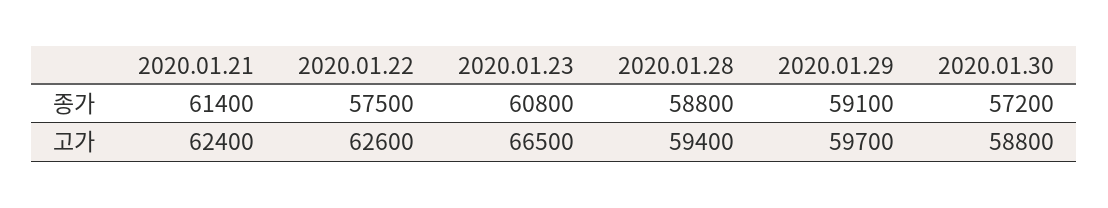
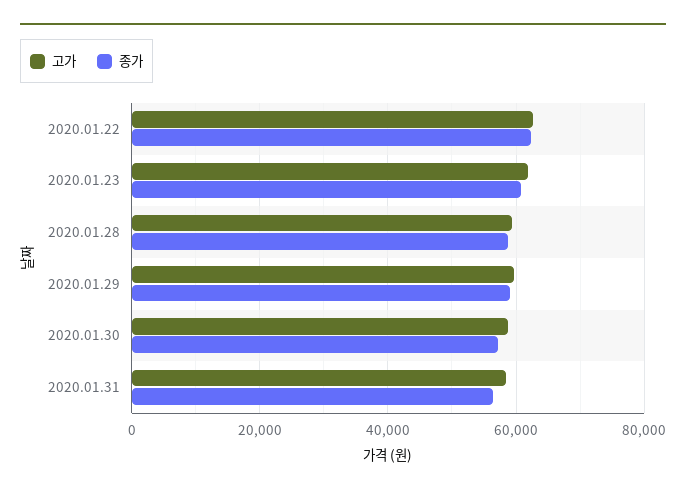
종가, 2020.01.21: 61400 -> none
종가, 2020.01.22: 57500 -> 62000
고가, 2020.01.21: 62400 -> none
고가, 2020.01.23: 66500 -> 62000
고가, 2020.01.31: none -> 58000
종가, 2020.01.31: none -> 56000

